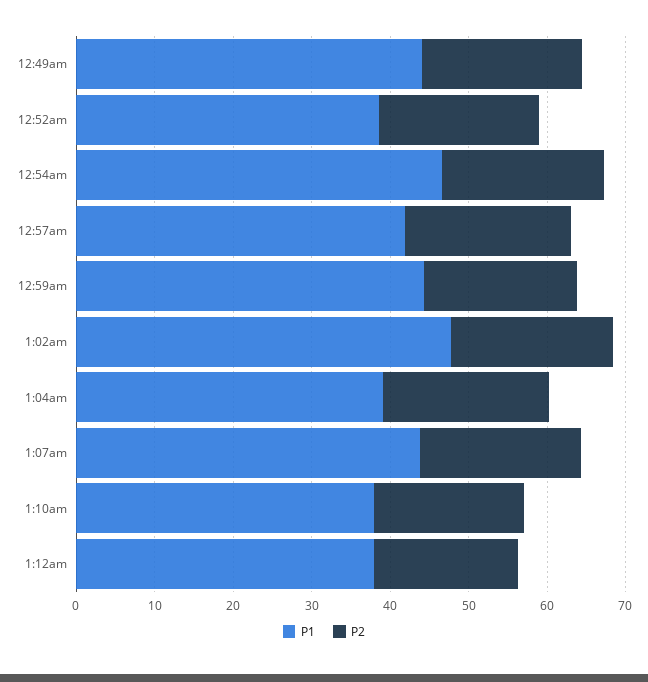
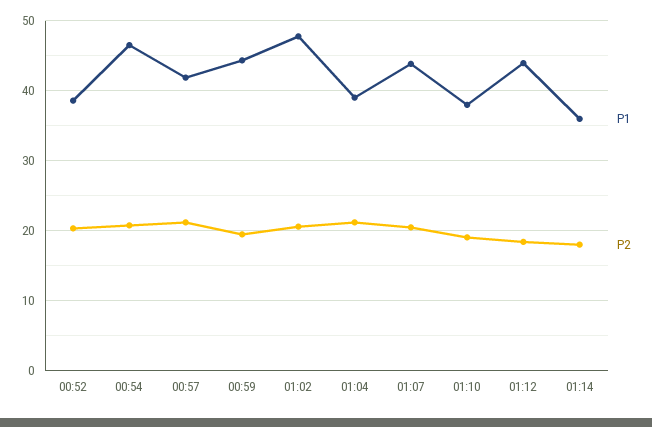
P1, 12:49am: 44 -> none
P2, 12:49am: 20 -> none
P1, 1:12am: 38 -> 44
P1, 01:14: none -> 36
P2, 01:14: none -> 18

